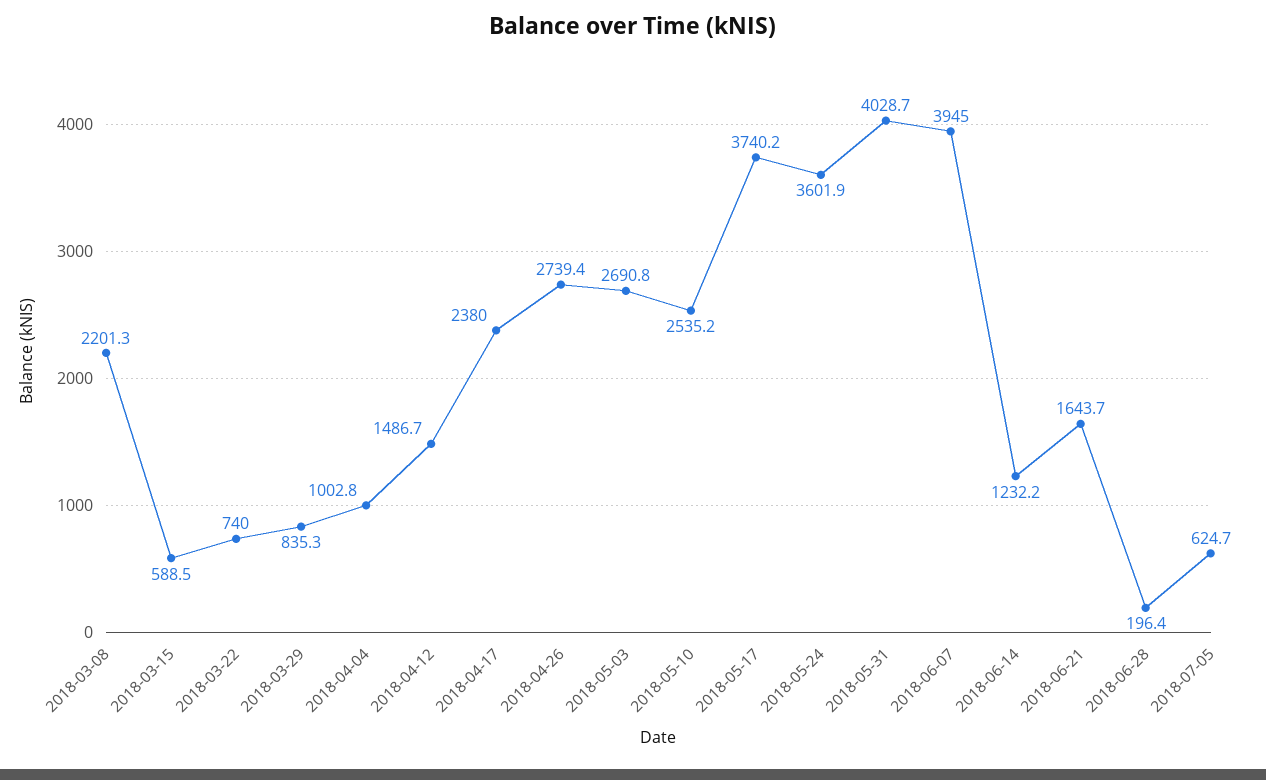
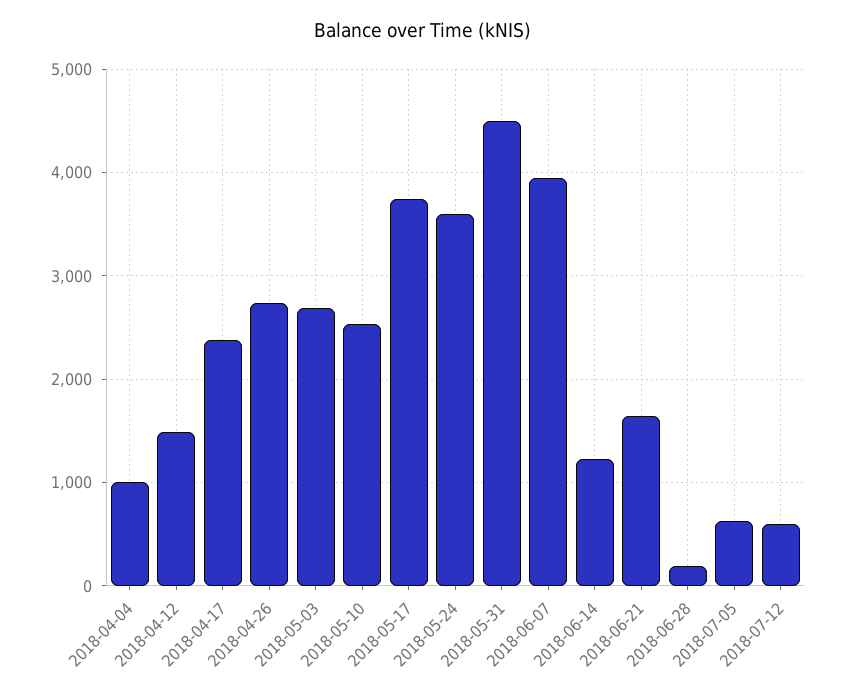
2018-03-08: 2201.3 -> none
2018-03-15: 588.5 -> none
2018-03-22: 740 -> none
2018-03-29: 835.3 -> none
2018-05-31: 4028.7 -> 4500
2018-07-12: none -> 600

